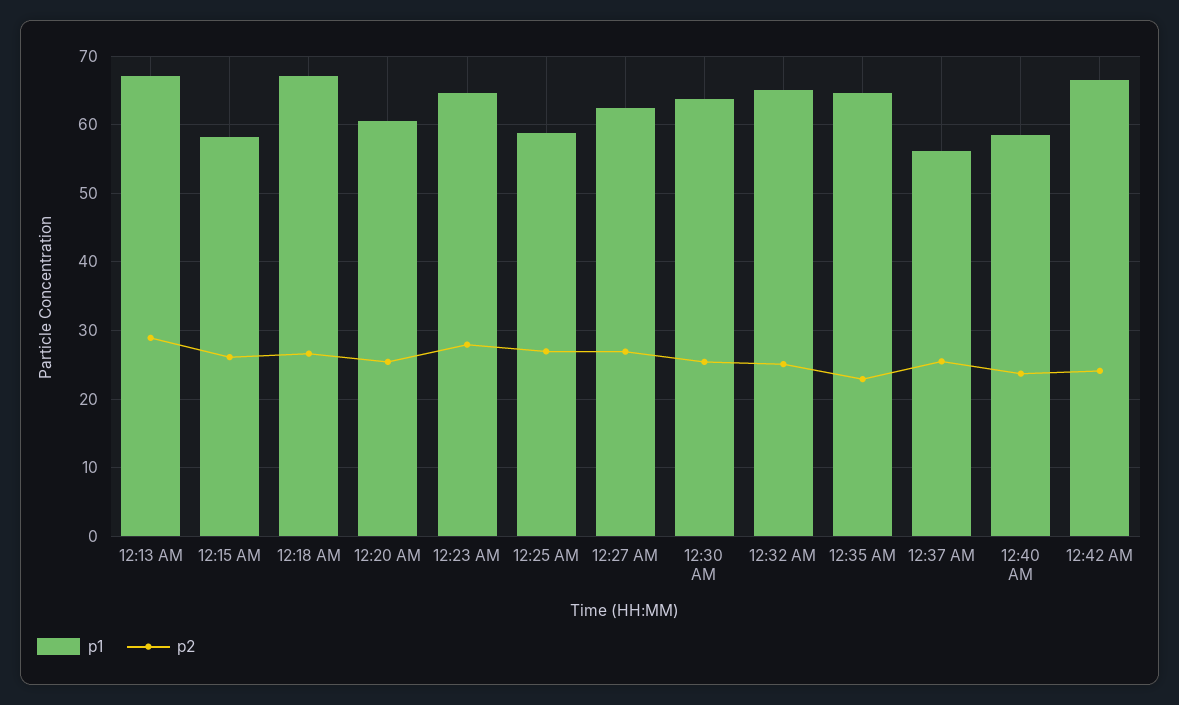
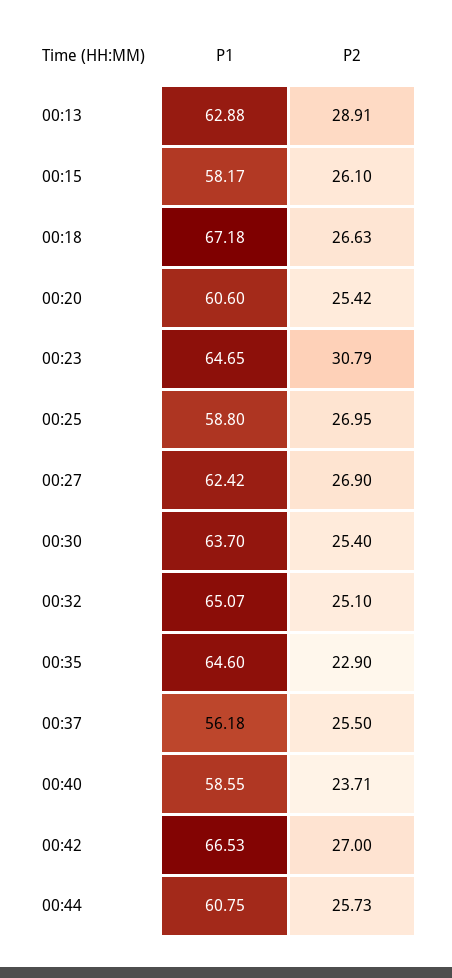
p1, 12:13 AM: 67 -> 62.88
p2, 12:23 AM: 28 -> 30.79
p2, 12:42 AM: 24 -> 27
p1, 00:44: none -> 60.75
p2, 00:44: none -> 25.73

